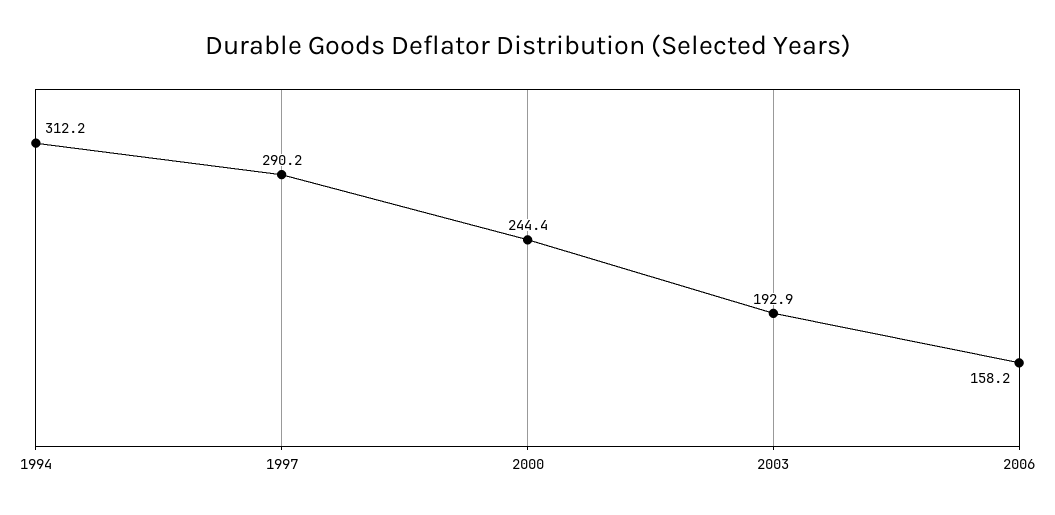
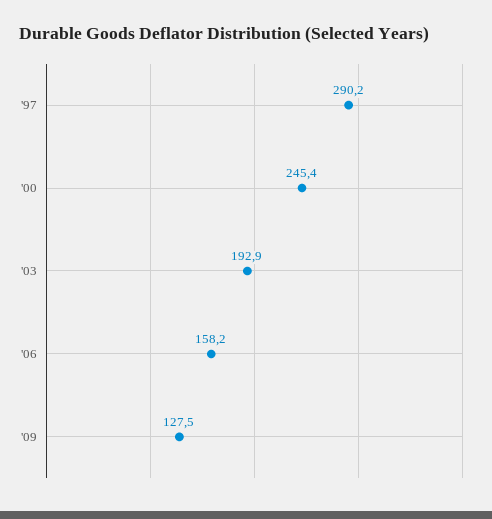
1994: 312.2 -> none
2000: 244.4 -> 245.4
'09: none -> 127.5

